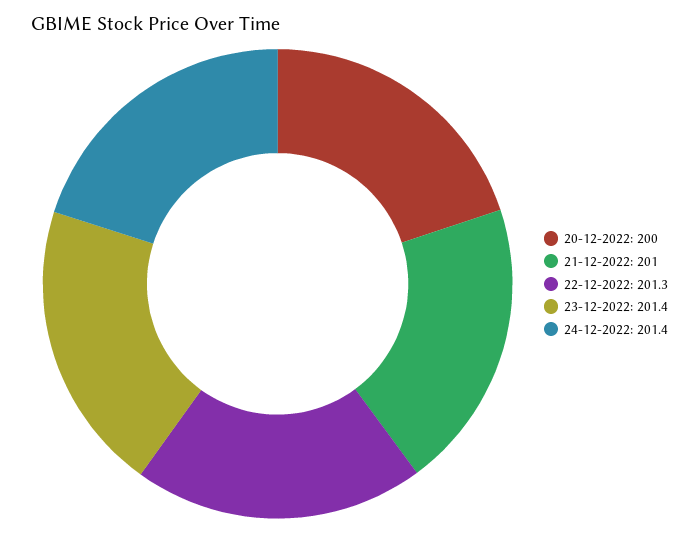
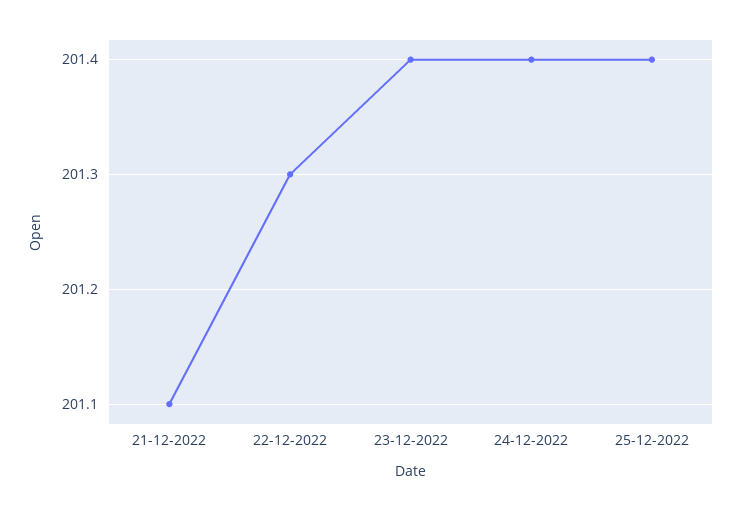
20-12-2022: 200 -> none
21-12-2022: 201 -> 201.1
25-12-2022: none -> 201.4

